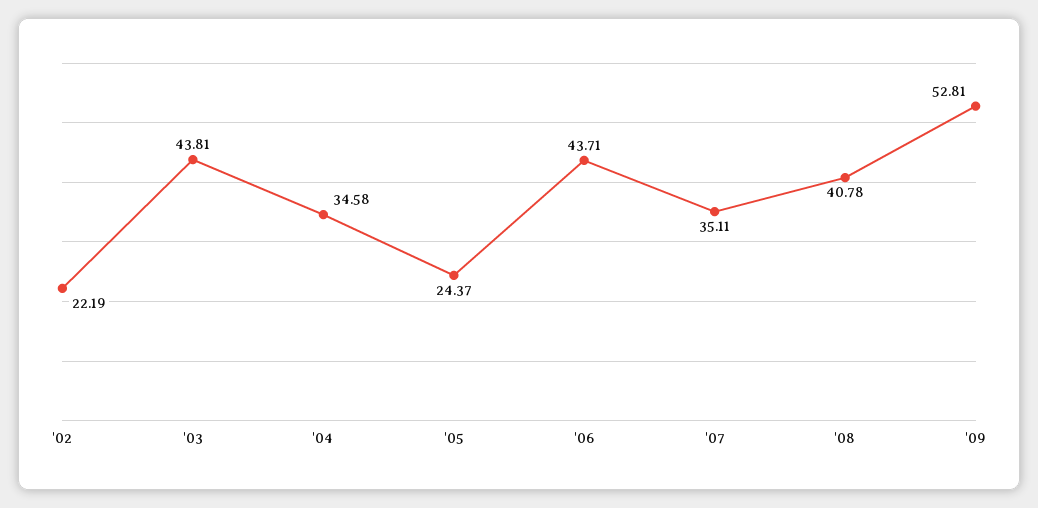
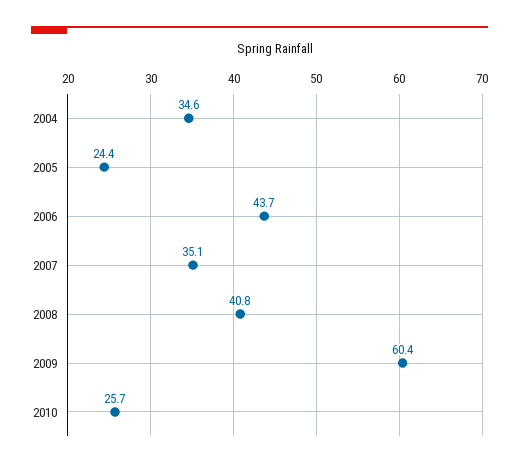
'02: 22.19 -> none
'03: 43.81 -> none
'09: 52.81 -> 60.4
2010: none -> 25.7

